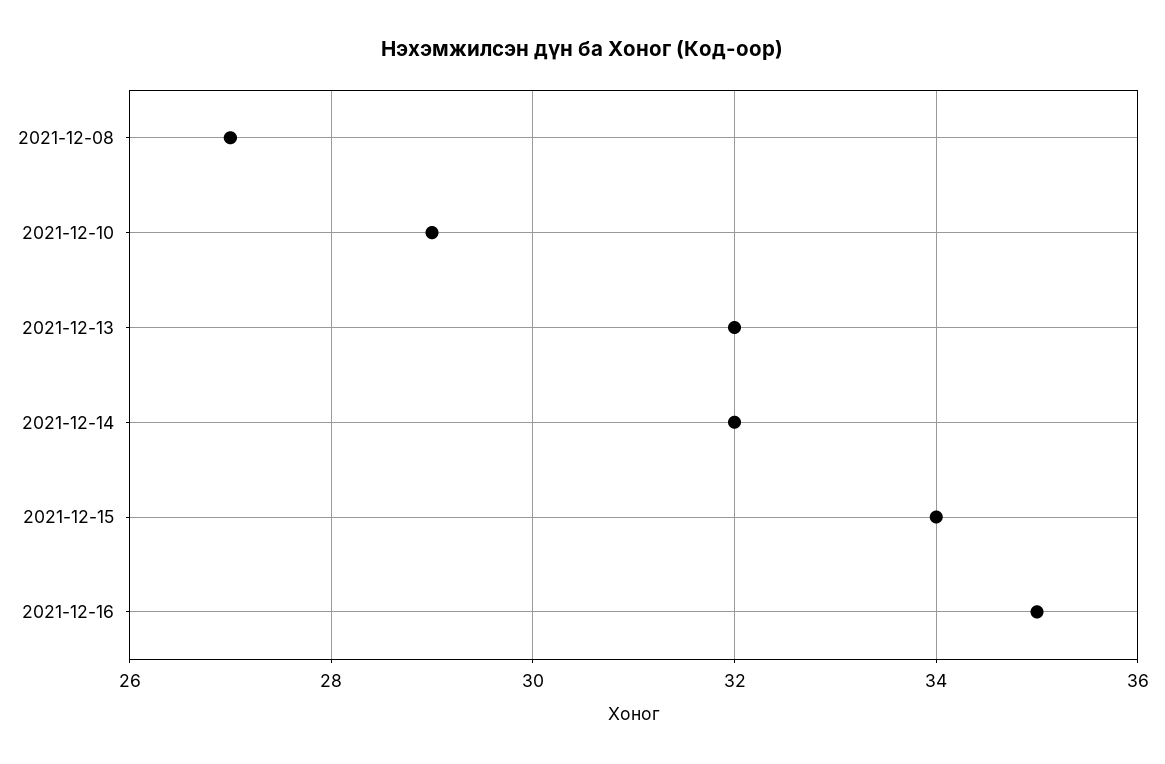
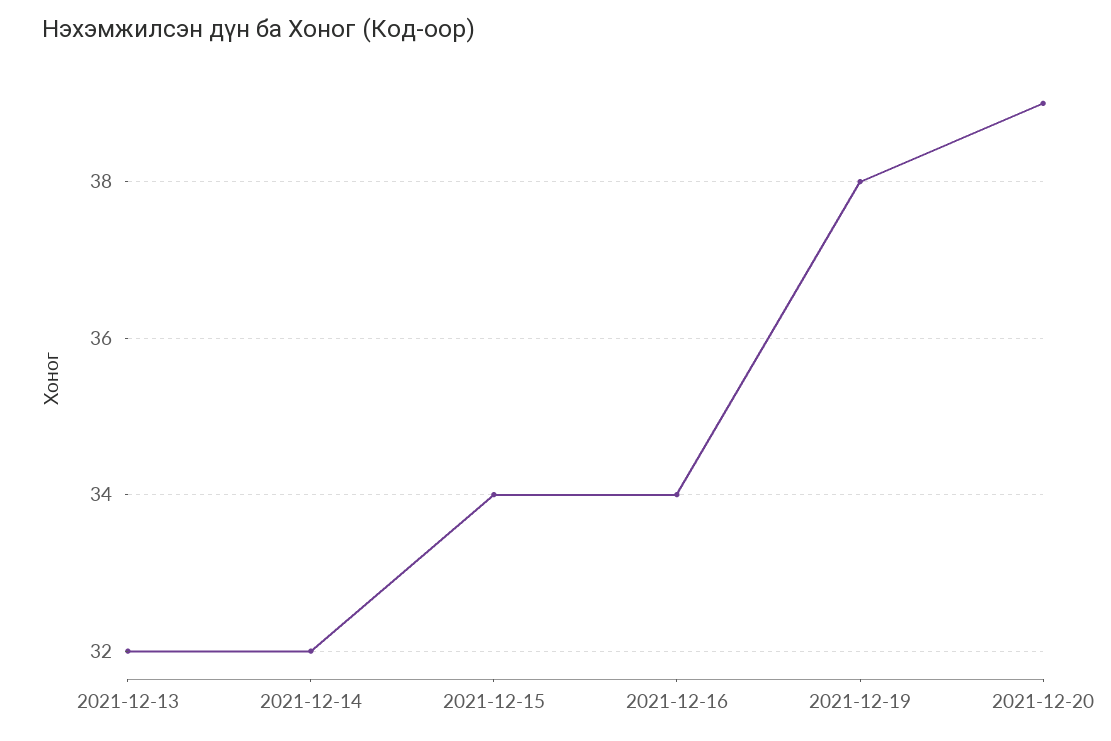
2021-12-08: 27 -> none
2021-12-10: 29 -> none
2021-12-16: 35 -> 34
2021-12-19: none -> 38
2021-12-20: none -> 39

